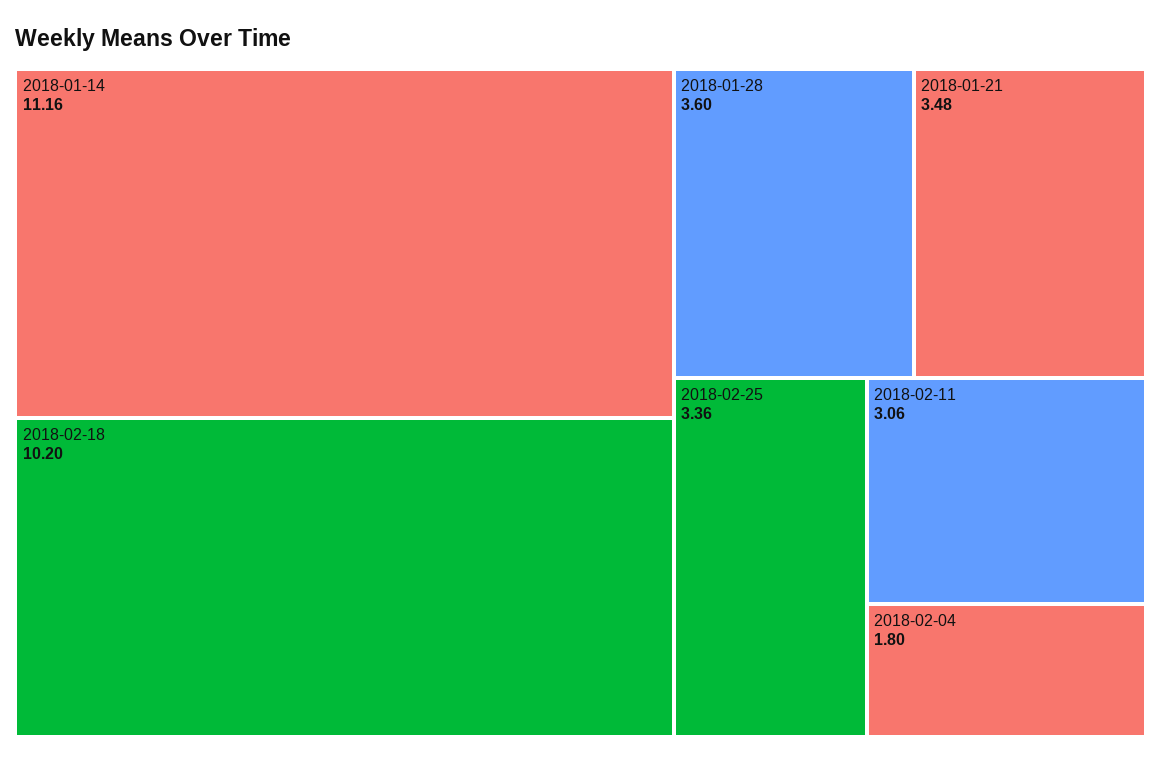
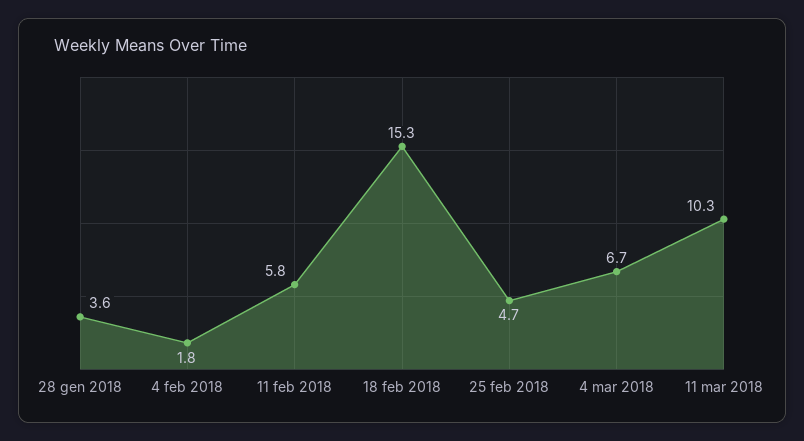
2018-01-14: 11.16 -> none
2018-02-18: 10.2 -> 15.3
2018-01-21: 3.48 -> none
2018-02-25: 3.36 -> 4.7
2018-02-11: 3.06 -> 5.8
4 mar 2018: none -> 6.7
11 mar 2018: none -> 10.3

